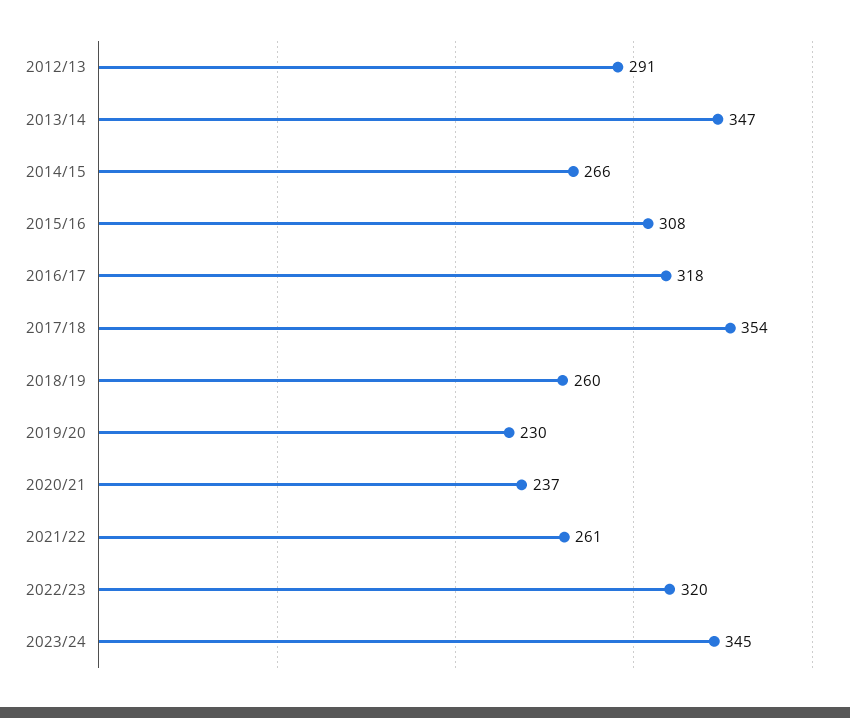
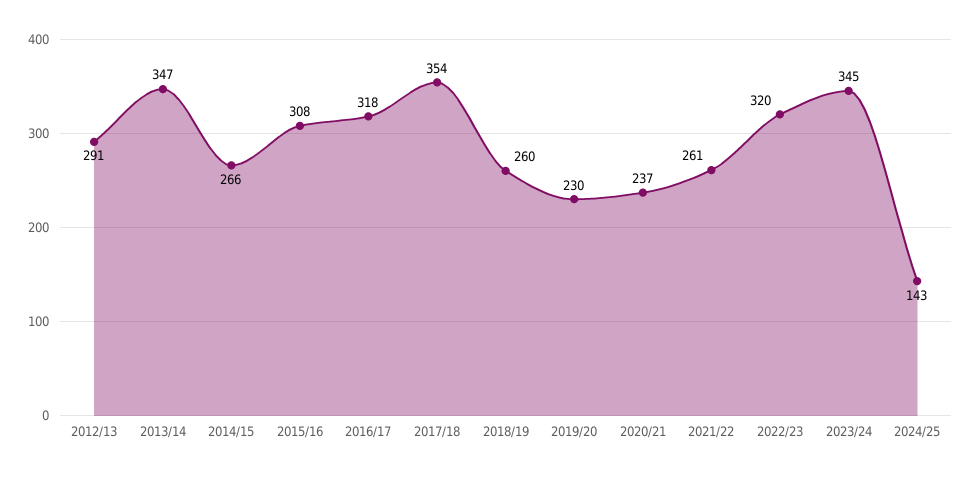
2024/25: none -> 143

